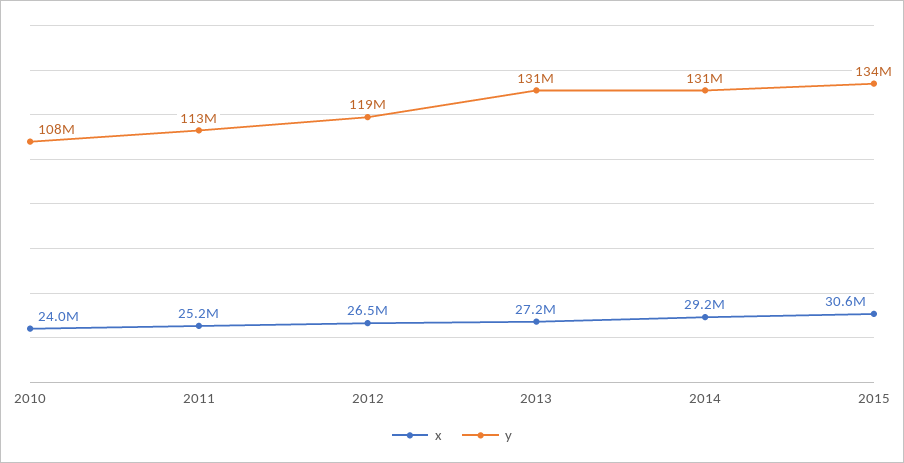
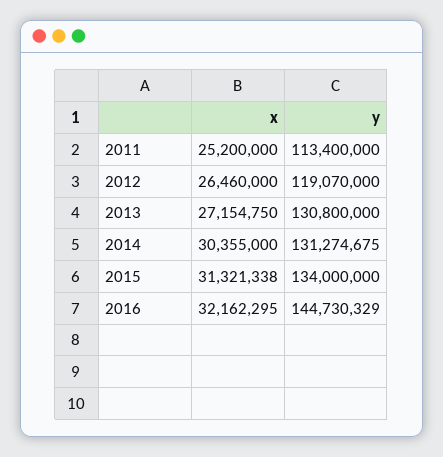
x, 2010: 24000000 -> none
y, 2010: 108000000 -> none
x, 2014: 29200000 -> 30355000
x, 2015: 30600000 -> 31321338
x, 2016: none -> 32162295
y, 2016: none -> 144730329

